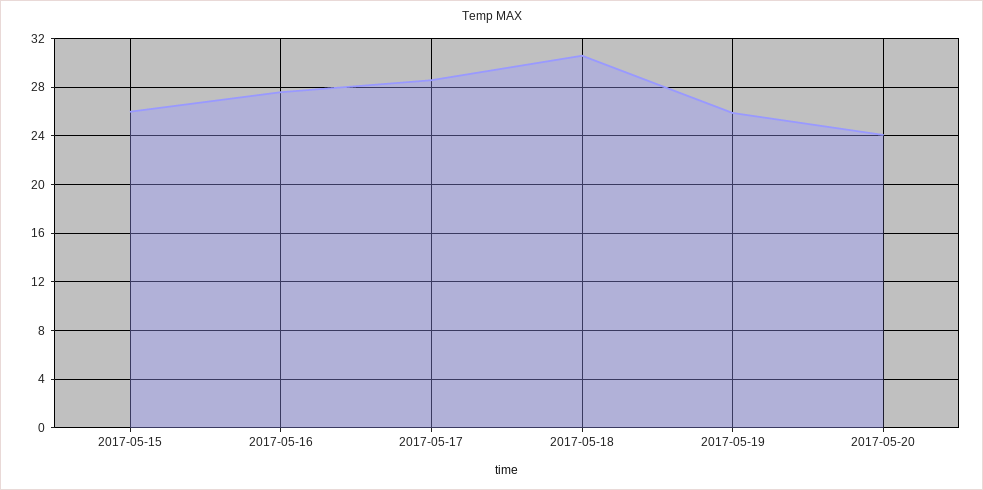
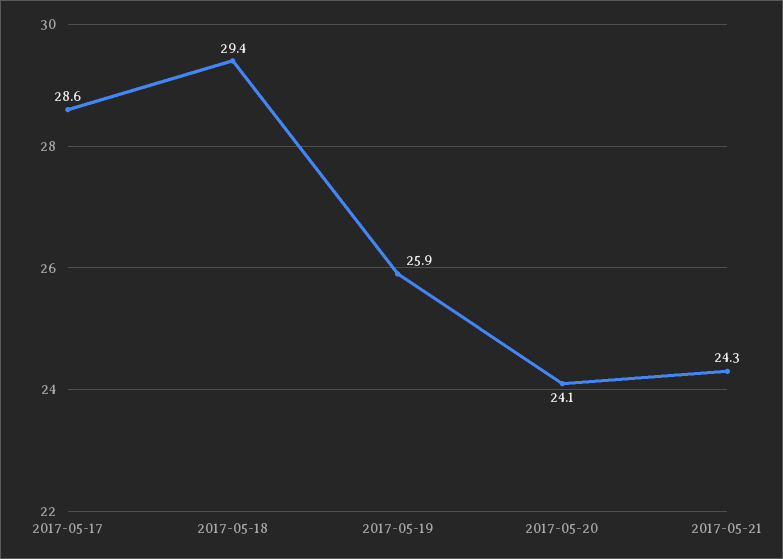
2017-05-15: 26 -> none
2017-05-16: 27.5 -> none
2017-05-18: 30.5 -> 29.4
2017-05-21: none -> 24.3

